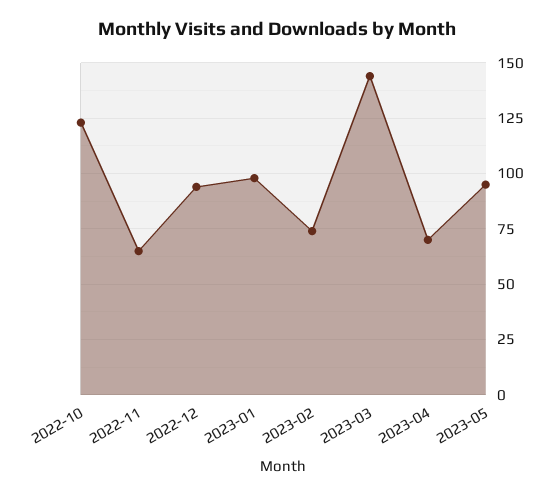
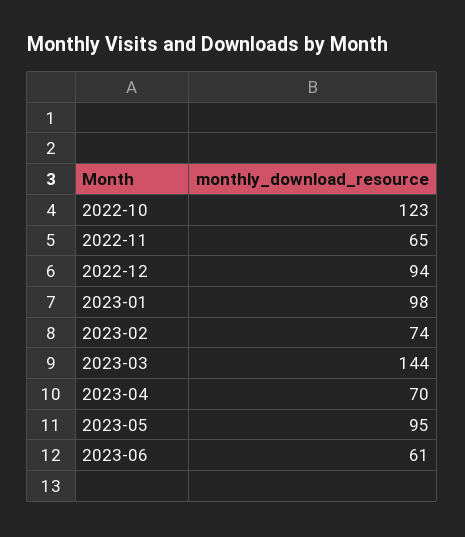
2023-06: none -> 61

